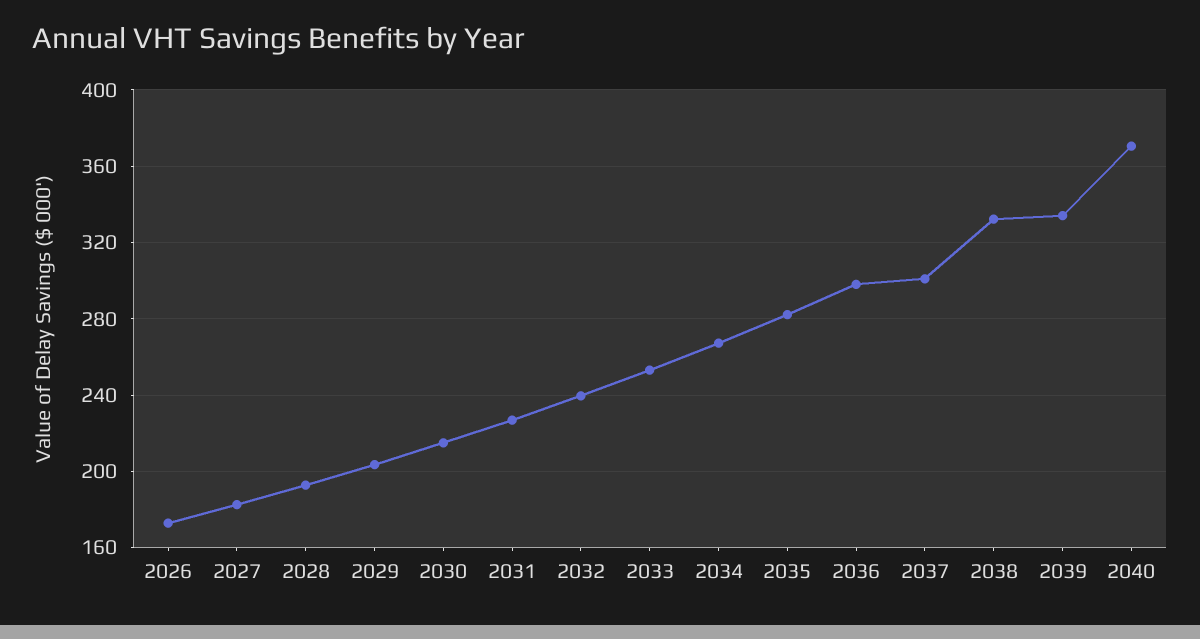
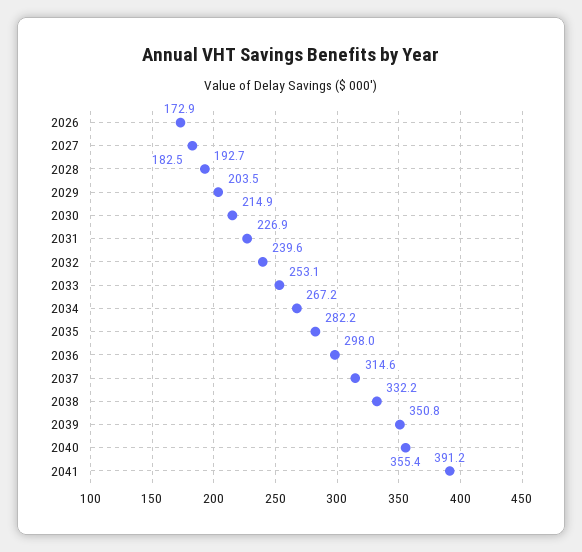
2037: 300 -> 314.6
2039: 335 -> 350.8
2040: 370 -> 355.4
2041: none -> 391.2

